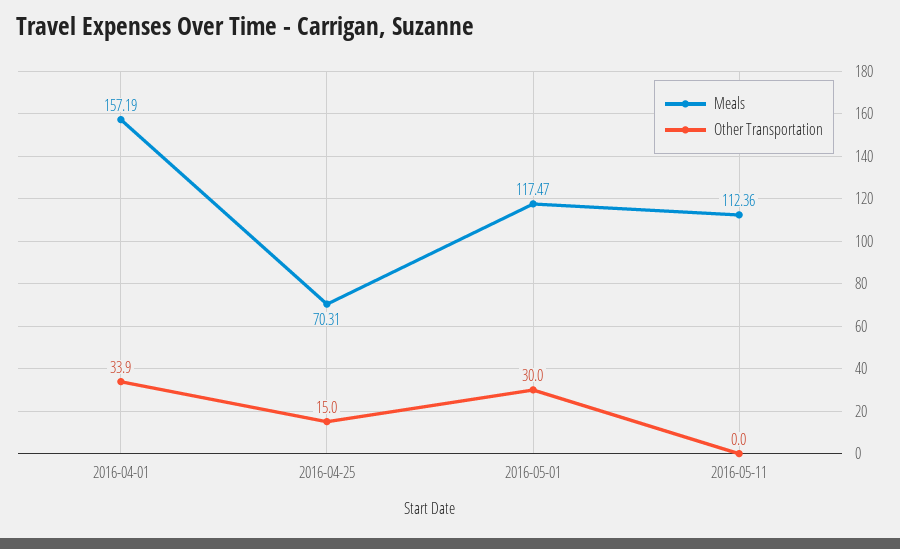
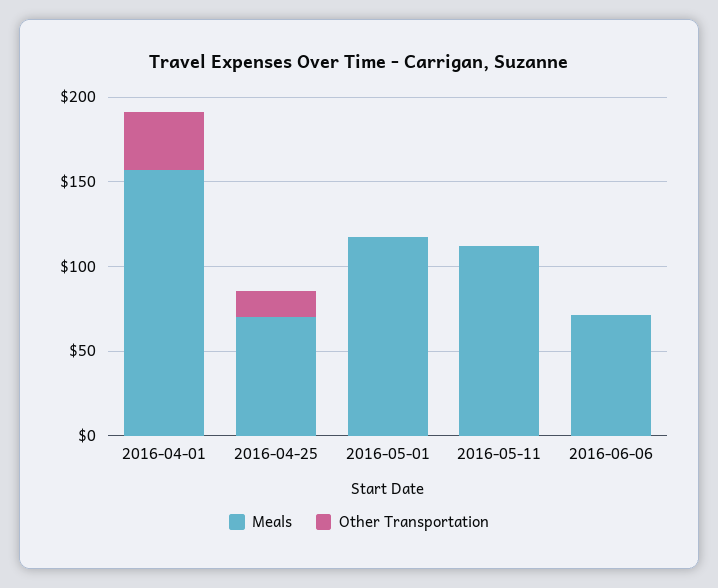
Other Transportation, 2016-05-01: 30 -> 0
Meals, 2016-06-06: none -> 70
Other Transportation, 2016-06-06: none -> 0

